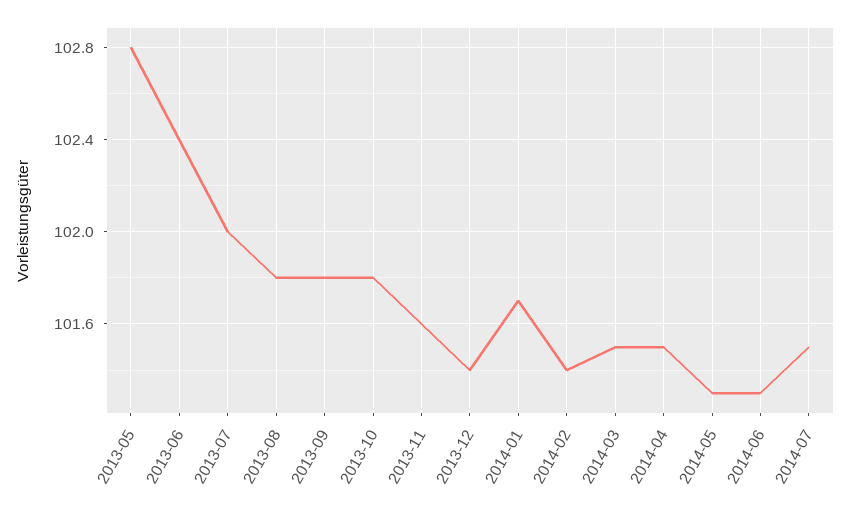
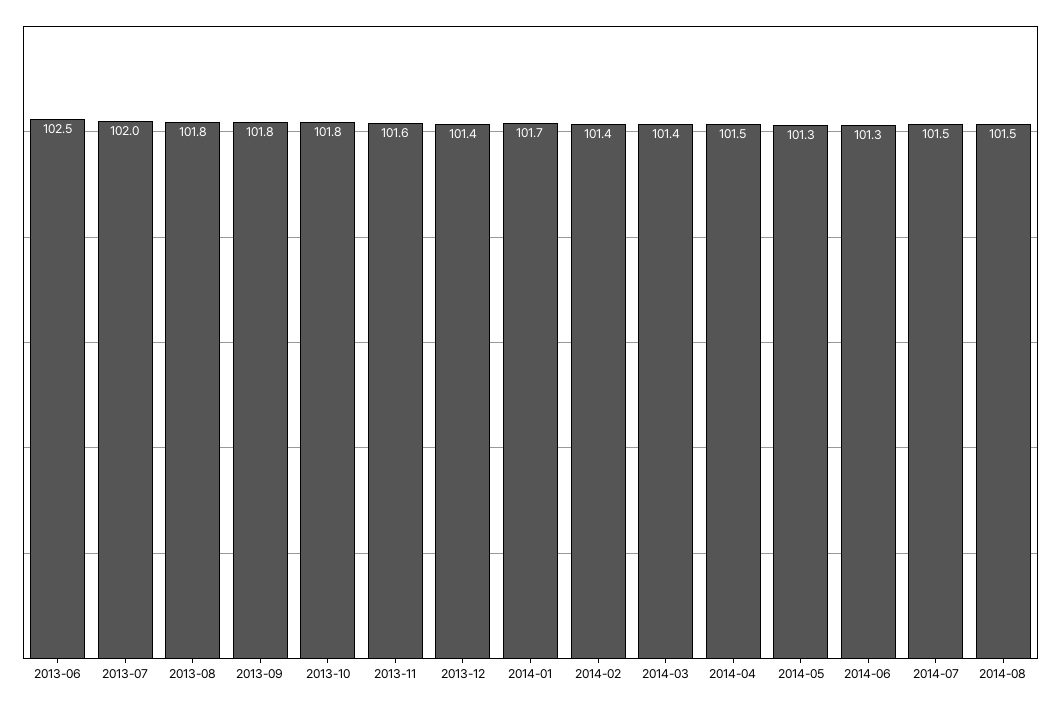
2013-05: 102.8 -> none
2013-06: 102.4 -> 102.5
2014-03: 101.5 -> 101.4
2014-08: none -> 101.5

